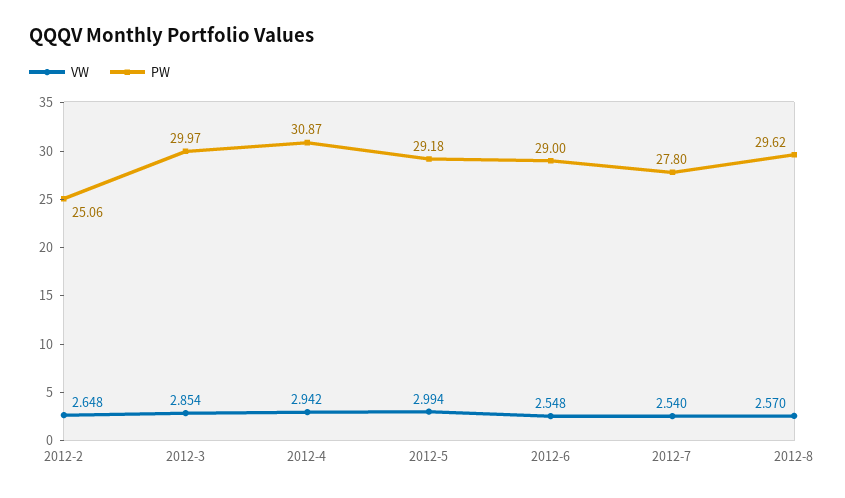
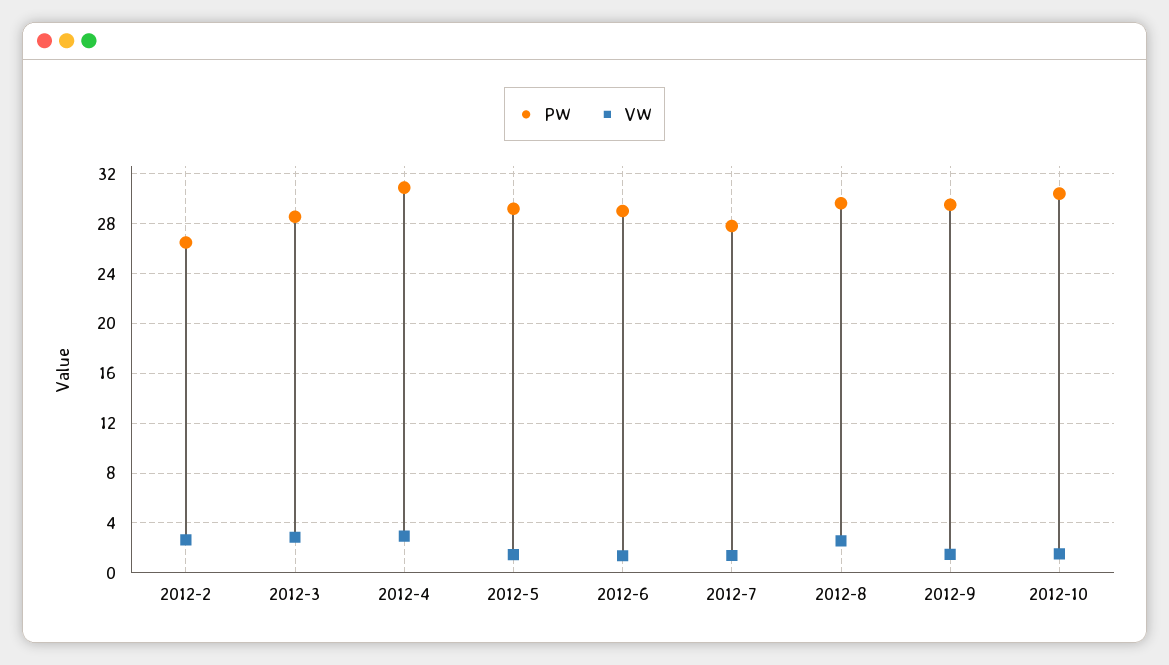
PW, 2012-2: 25.06 -> 26.5
PW, 2012-3: 29.97 -> 28.5
VW, 2012-5: 2.994 -> 1.5
VW, 2012-6: 2.548 -> 1.5
VW, 2012-7: 2.54 -> 1.5
PW, 2012-9: none -> 29.5
VW, 2012-9: none -> 1.5
PW, 2012-10: none -> 30.5
VW, 2012-10: none -> 1.5

